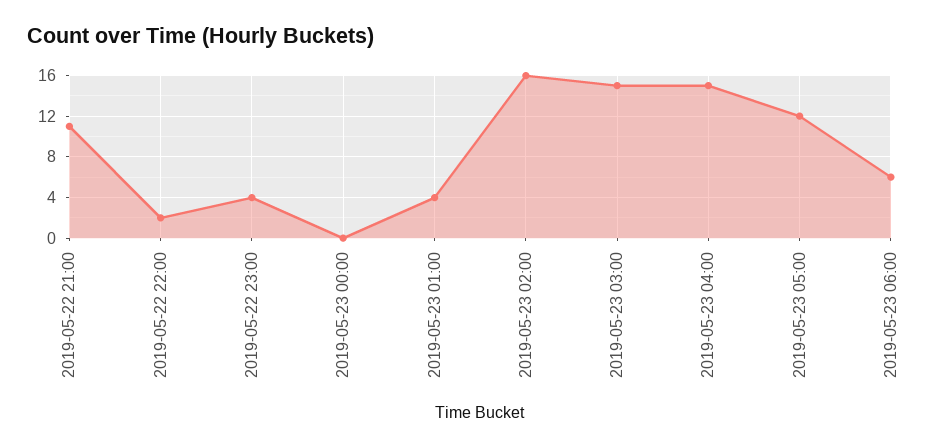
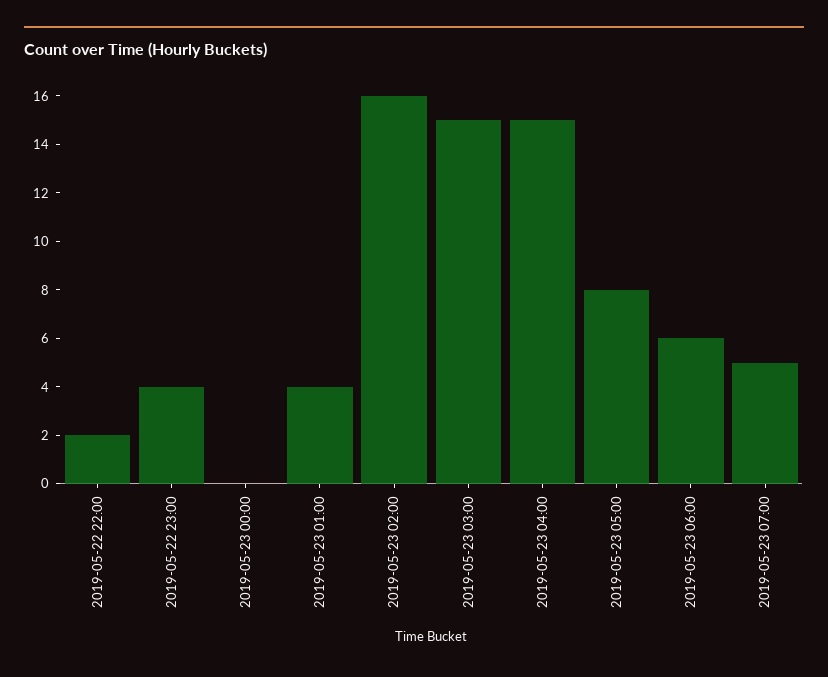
2019-05-22 21:00: 11 -> none
2019-05-23 05:00: 12 -> 8
2019-05-23 07:00: none -> 5

